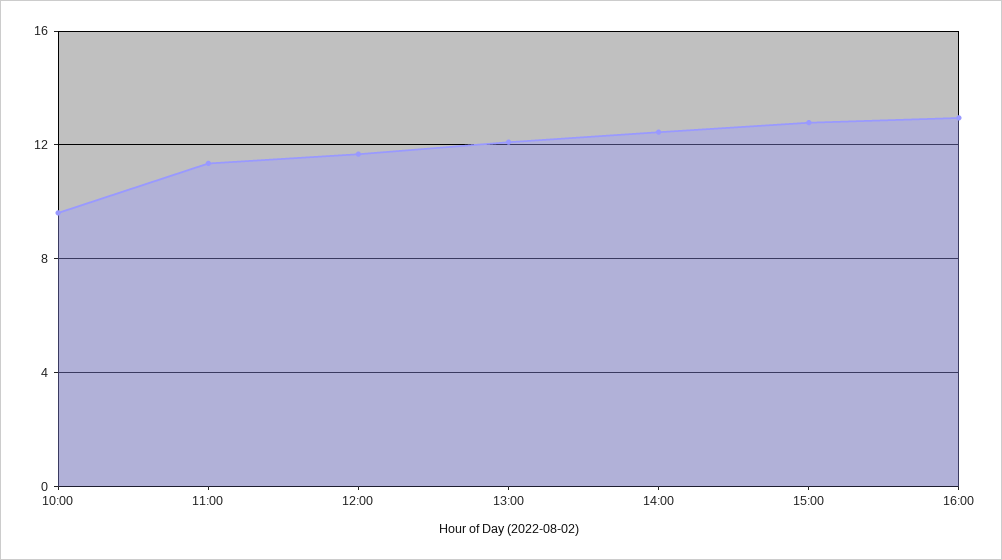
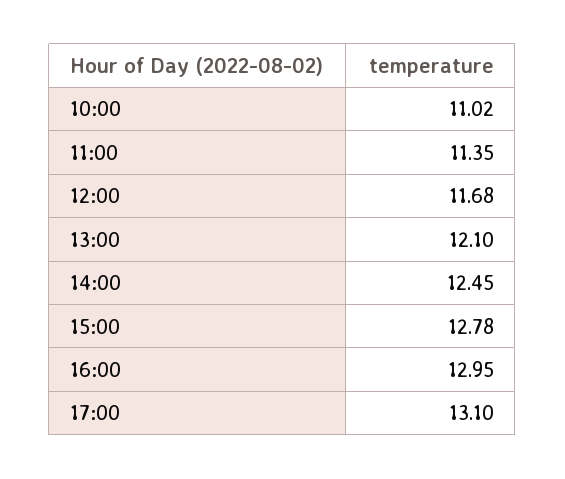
10:00: 9.5 -> 11.02
17:00: none -> 13.1

